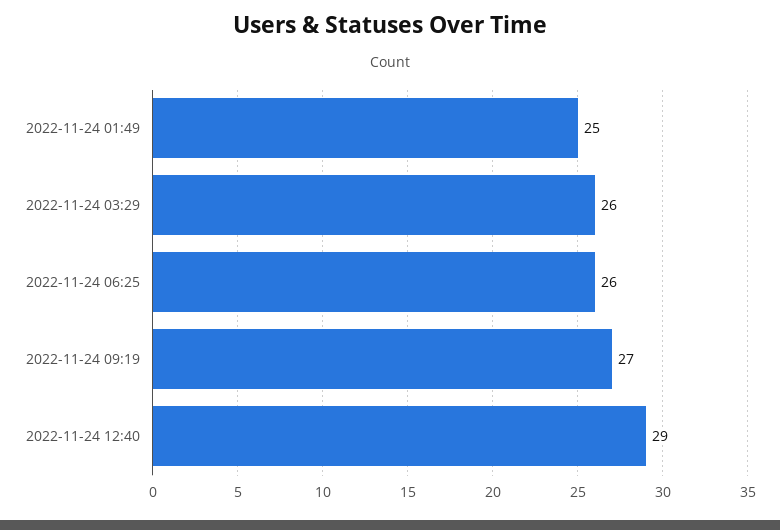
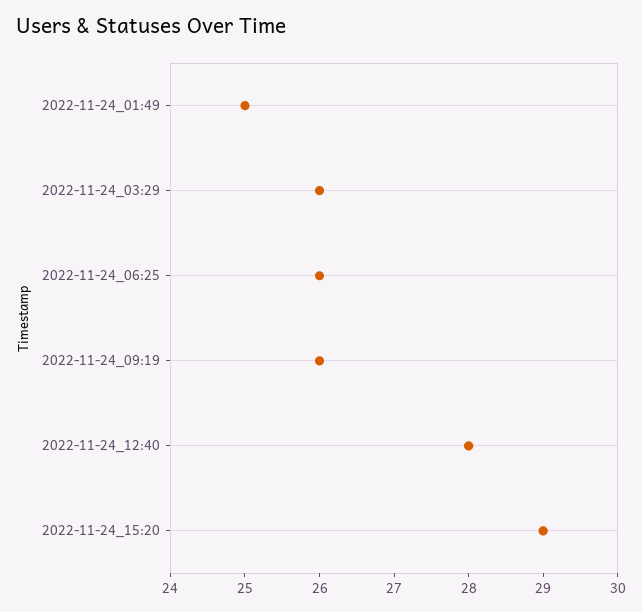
2022-11-24 09:19: 27 -> 26
2022-11-24 12:40: 29 -> 28
2022-11-24_15:20: none -> 29

